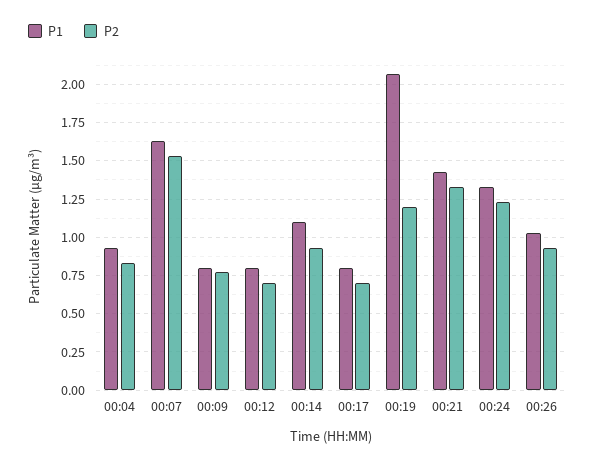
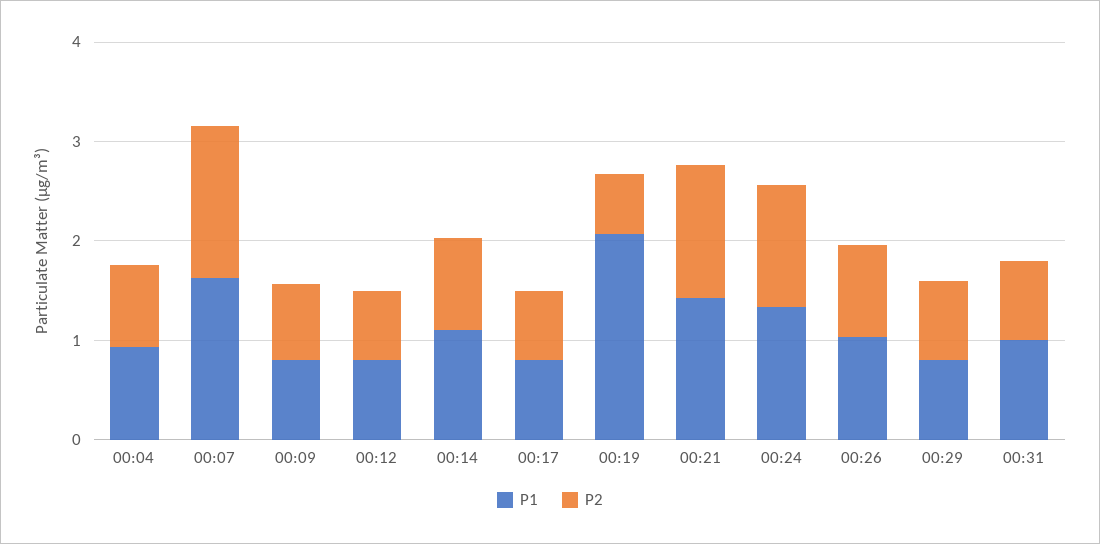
P2, 00:19: 1.2 -> 0.6
P1, 00:29: none -> 0.8
P2, 00:29: none -> 0.8
P1, 00:31: none -> 1
P2, 00:31: none -> 0.8

